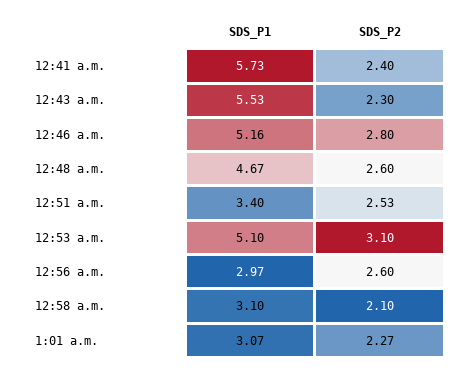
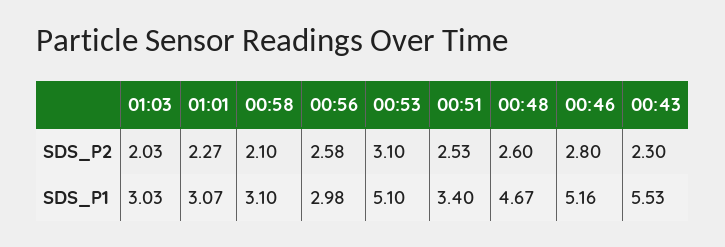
SDS_P1, 12:41 a.m.: 5.73 -> none
SDS_P2, 12:41 a.m.: 2.4 -> none
SDS_P1, 12:56 a.m.: 2.97 -> 2.98
SDS_P2, 12:56 a.m.: 2.6 -> 2.58
SDS_P2, 01:03: none -> 2.03
SDS_P1, 01:03: none -> 3.03

